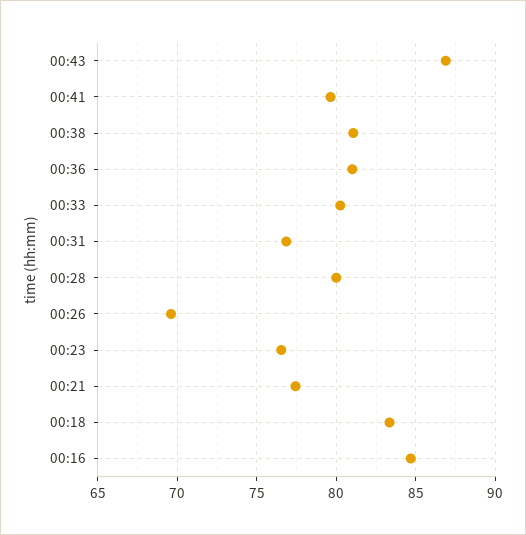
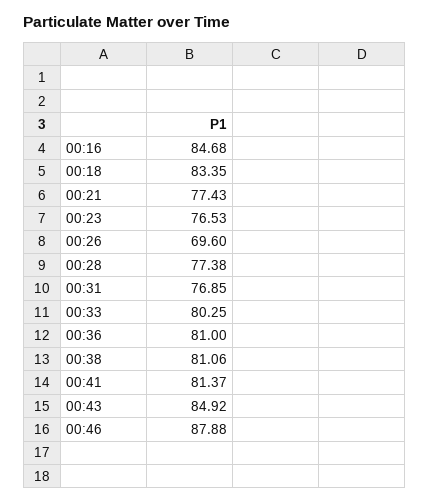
00:43: 87 -> 84.92
00:41: 79.5 -> 81.37
00:28: 80 -> 77.38
00:46: none -> 87.88

